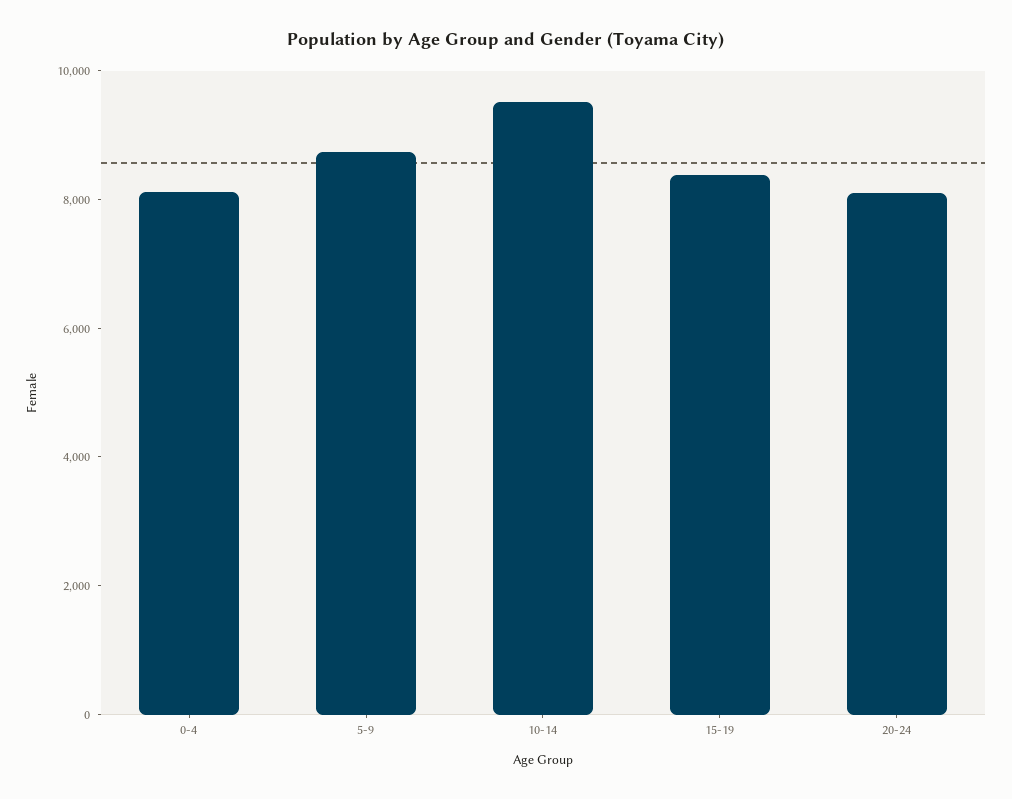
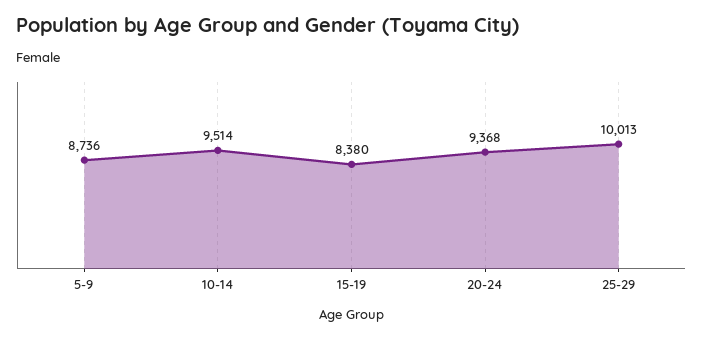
0-4: 8000 -> none
20-24: 8000 -> 9368
25-29: none -> 10013

